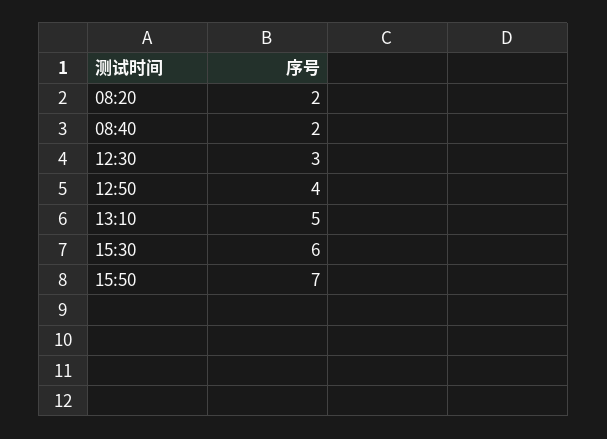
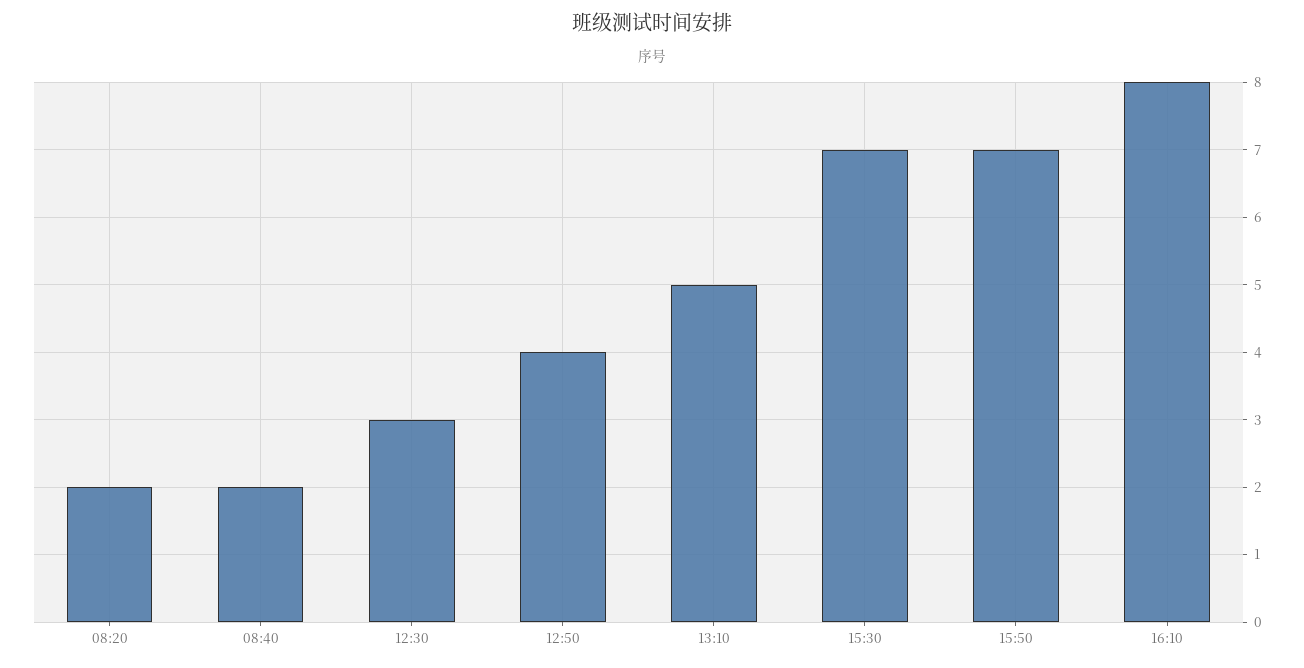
15:30: 6 -> 7
16:10: none -> 8

